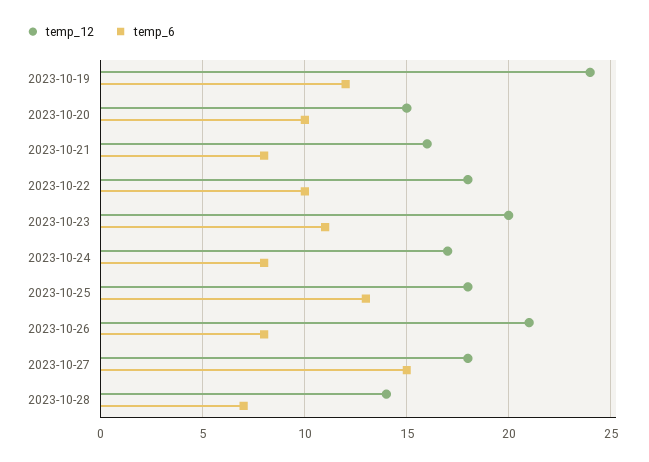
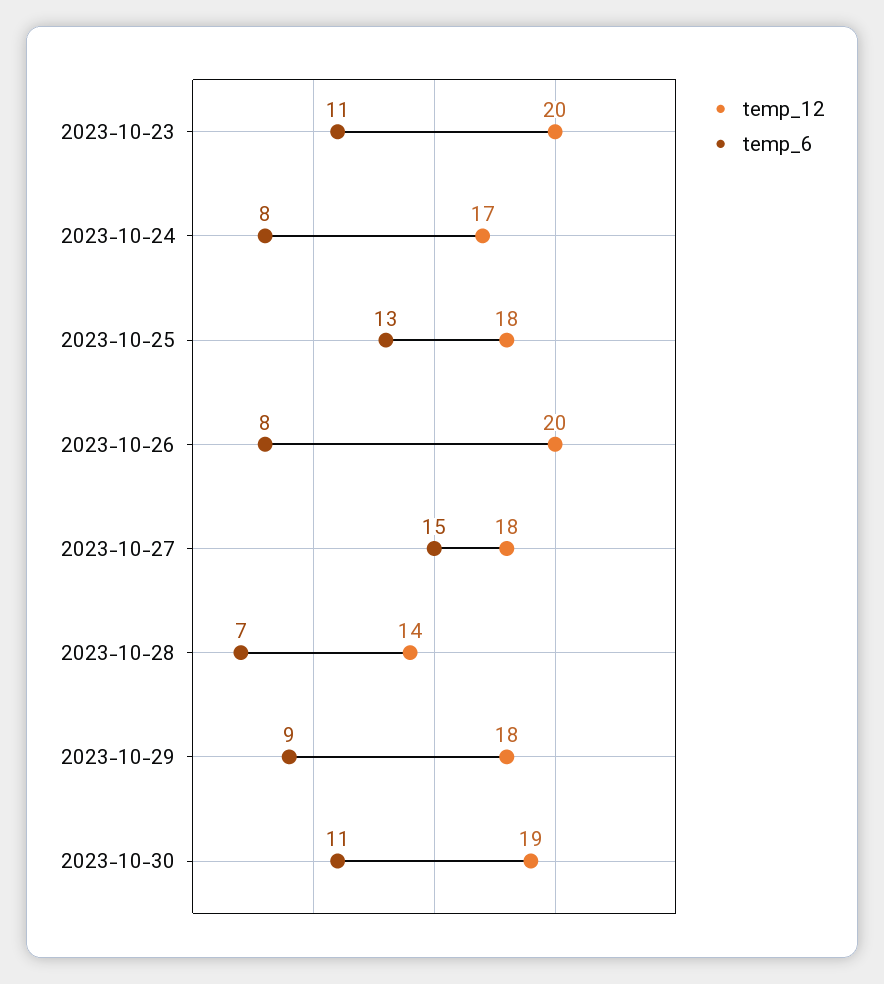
temp_12, 2023-10-19: 24 -> none
temp_6, 2023-10-19: 12 -> none
temp_12, 2023-10-20: 15 -> none
temp_6, 2023-10-20: 10 -> none
temp_12, 2023-10-21: 16 -> none
temp_6, 2023-10-21: 8 -> none
temp_12, 2023-10-22: 18 -> none
temp_6, 2023-10-22: 10 -> none
temp_12, 2023-10-26: 21 -> 20
temp_12, 2023-10-29: none -> 18
temp_6, 2023-10-29: none -> 9
temp_12, 2023-10-30: none -> 19
temp_6, 2023-10-30: none -> 11

